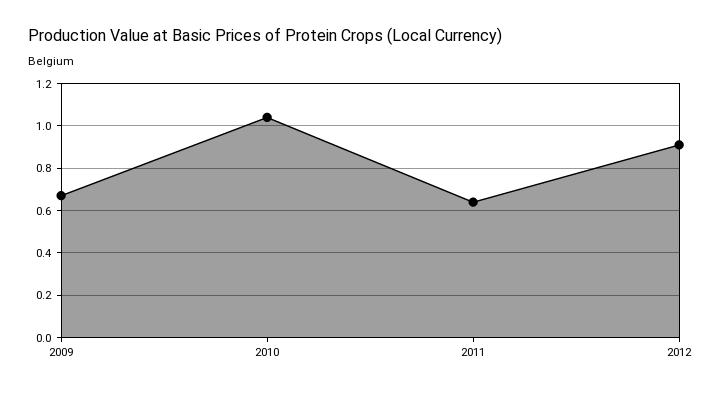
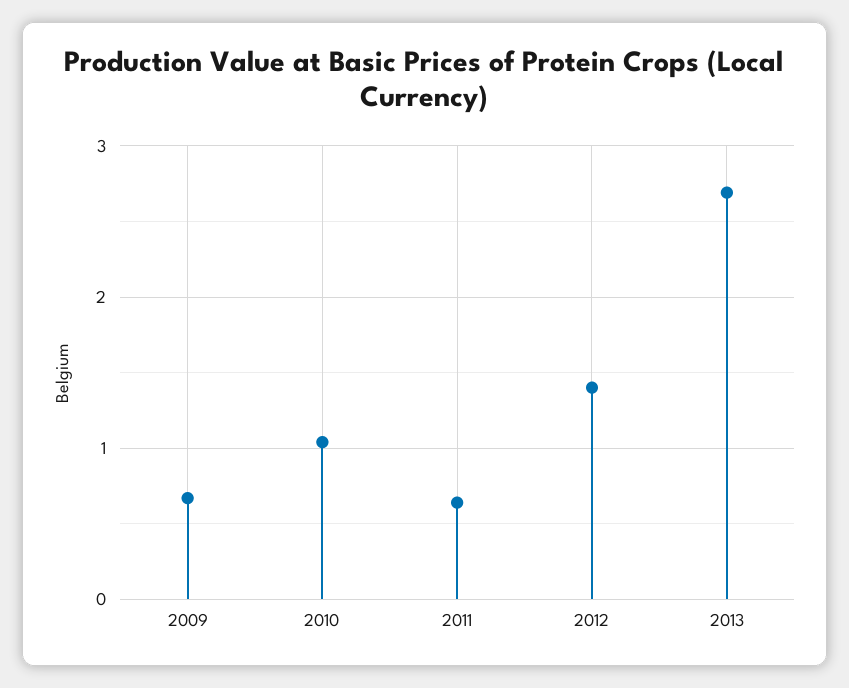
2012: 0.9 -> 1.4
2013: none -> 2.7

